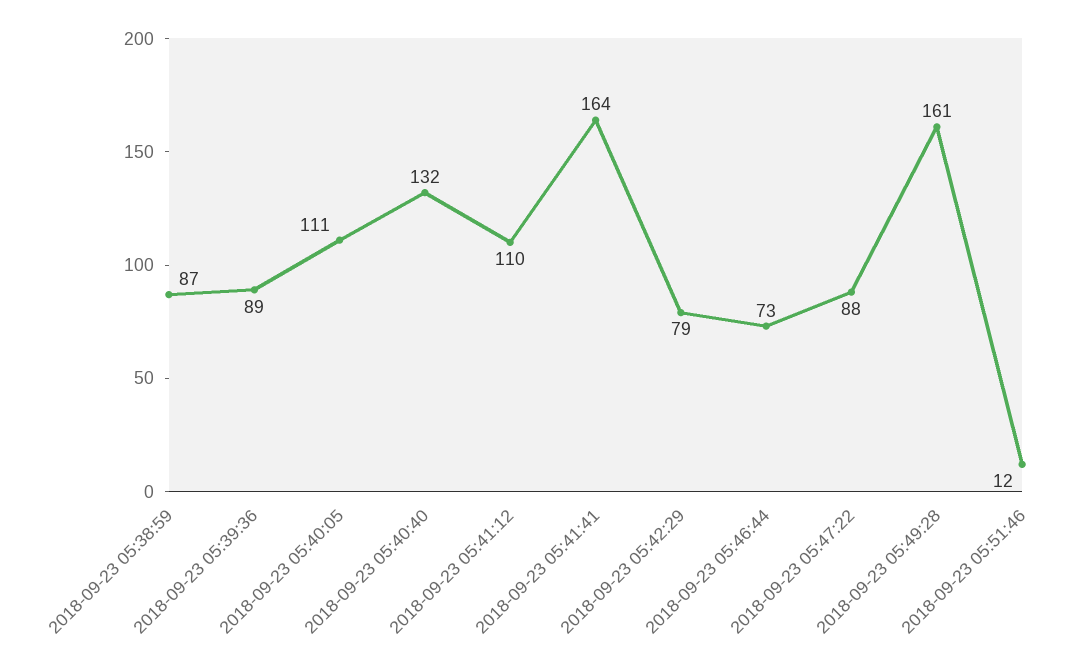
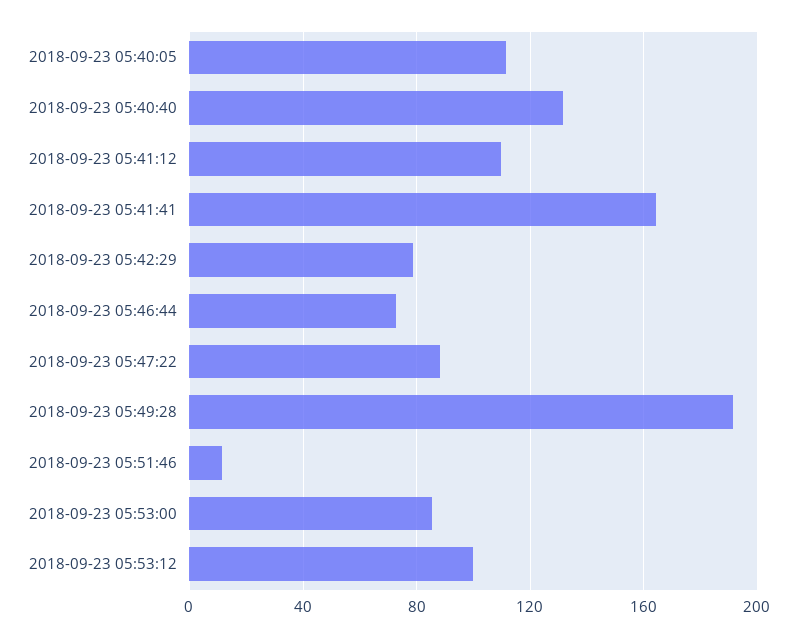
2018-09-23 05:38:59: 87 -> none
2018-09-23 05:39:36: 89 -> none
2018-09-23 05:49:28: 161 -> 190
2018-09-23 05:53:00: none -> 85
2018-09-23 05:53:12: none -> 100

